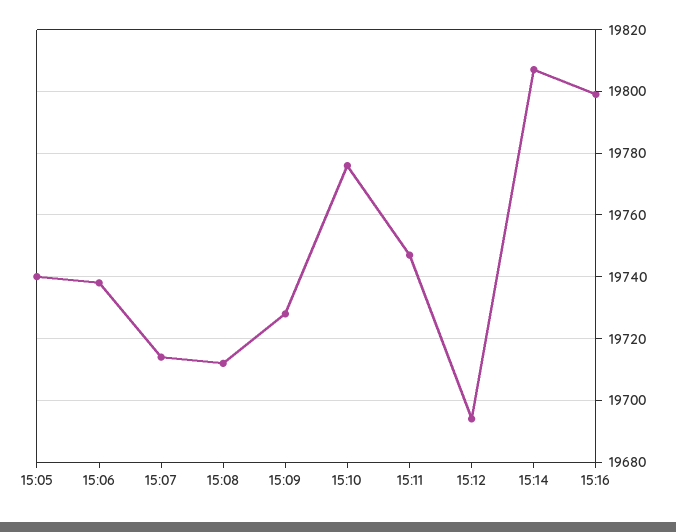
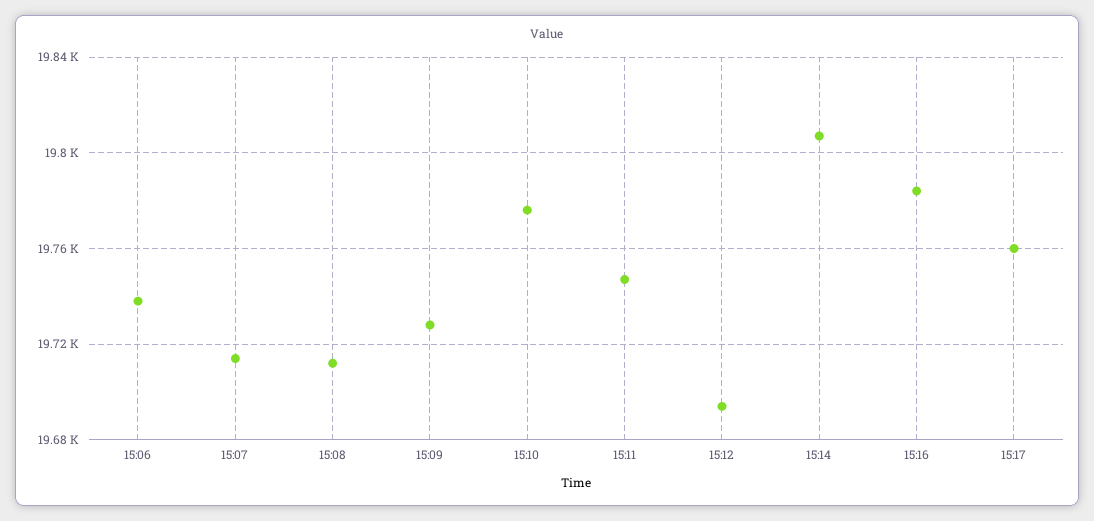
15:05: 19740 -> none
15:16: 19800 -> 19785
15:17: none -> 19760

